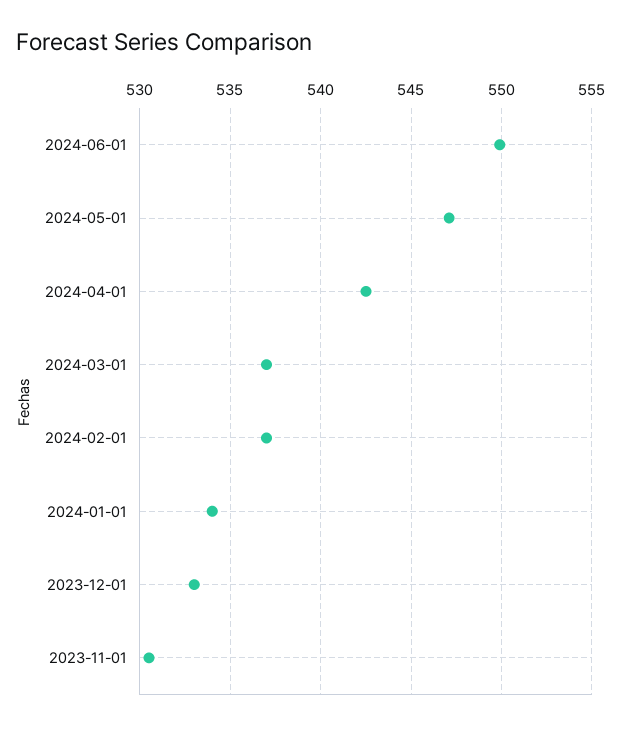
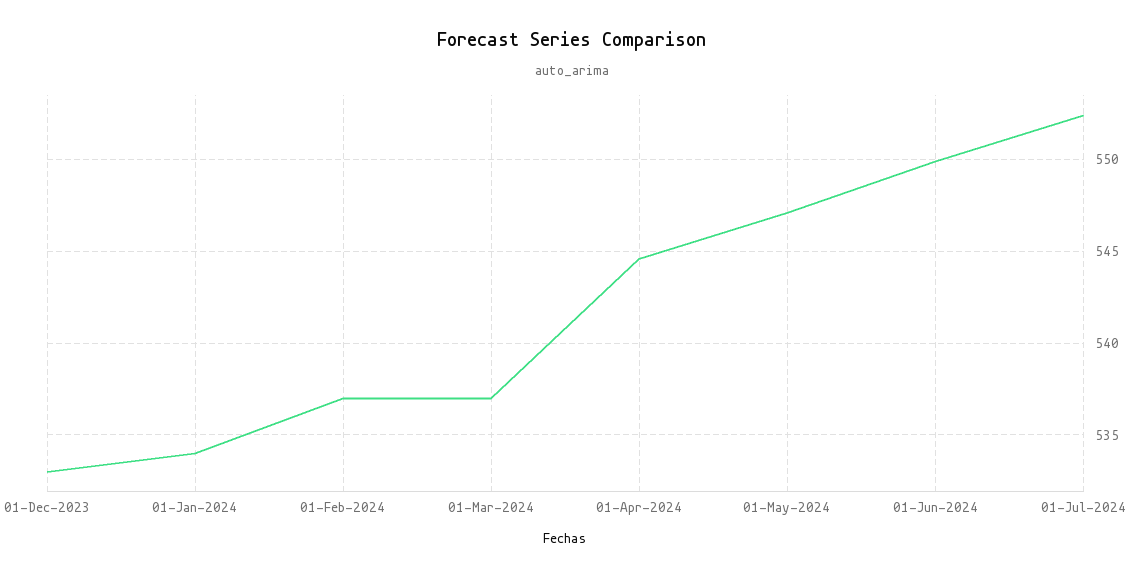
2024-04-01: 542.5 -> 544.5
2023-11-01: 530.5 -> none
01-Jul-2024: none -> 552.5

